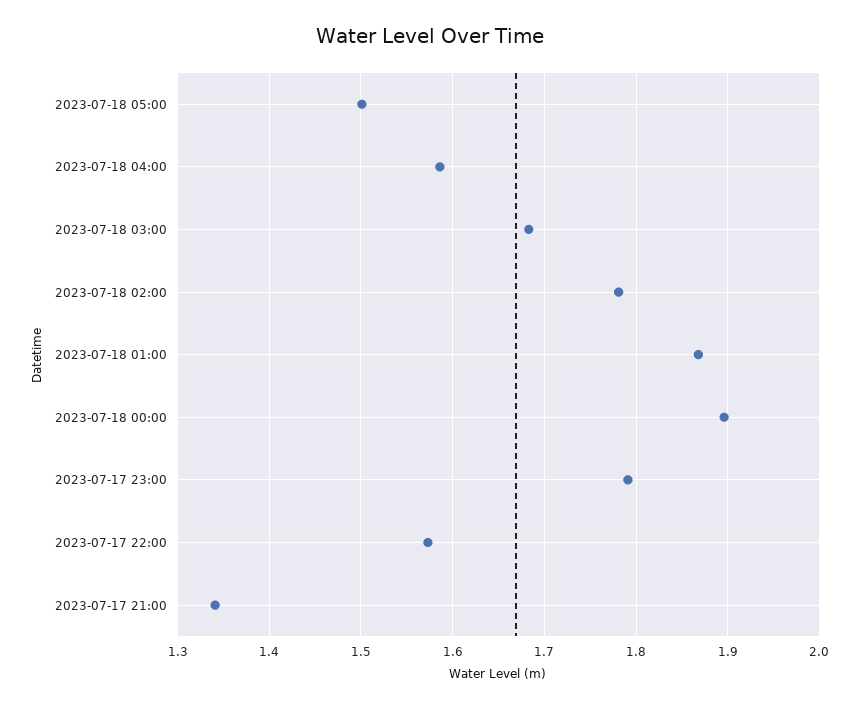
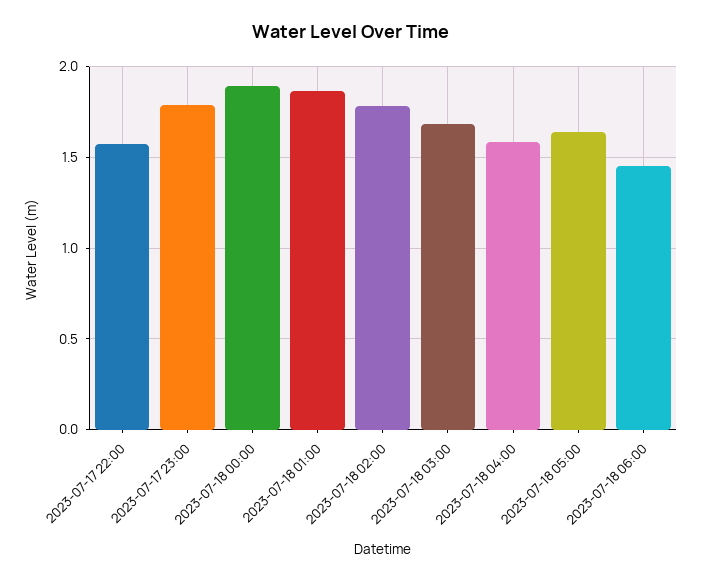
2023-07-18 05:00: 1.5 -> 1.65
2023-07-17 21:00: 1.34 -> none
2023-07-18 06:00: none -> 1.45

